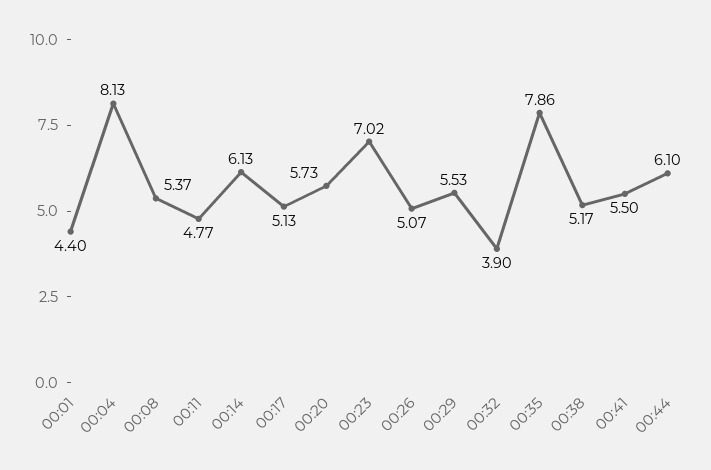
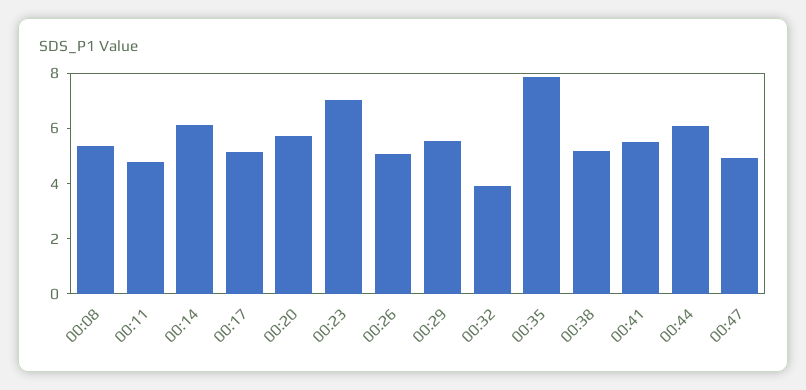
00:01: 4.4 -> none
00:04: 8.13 -> none
00:47: none -> 5

